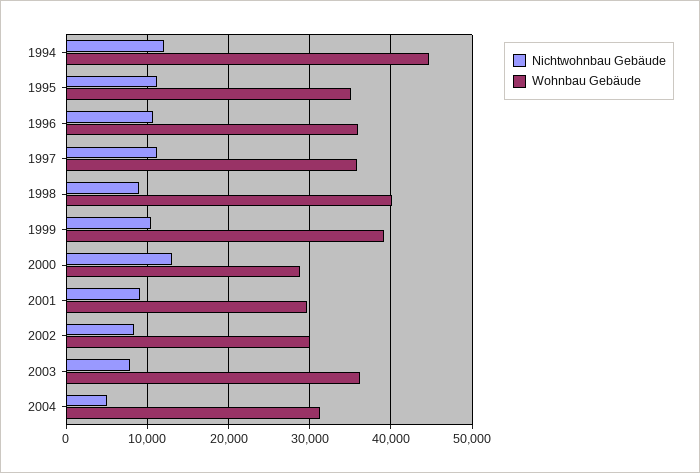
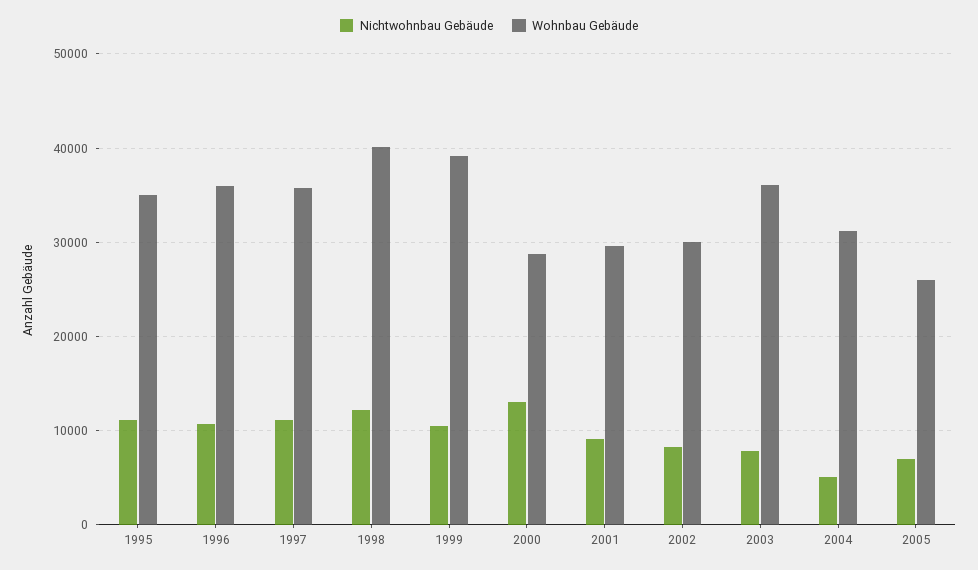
Nichtwohnbau Gebäude, 1994: 12000 -> none
Wohnbau Gebäude, 1994: 45000 -> none
Nichtwohnbau Gebäude, 1998: 9000 -> 12000
Nichtwohnbau Gebäude, 2005: none -> 7000
Wohnbau Gebäude, 2005: none -> 26000

